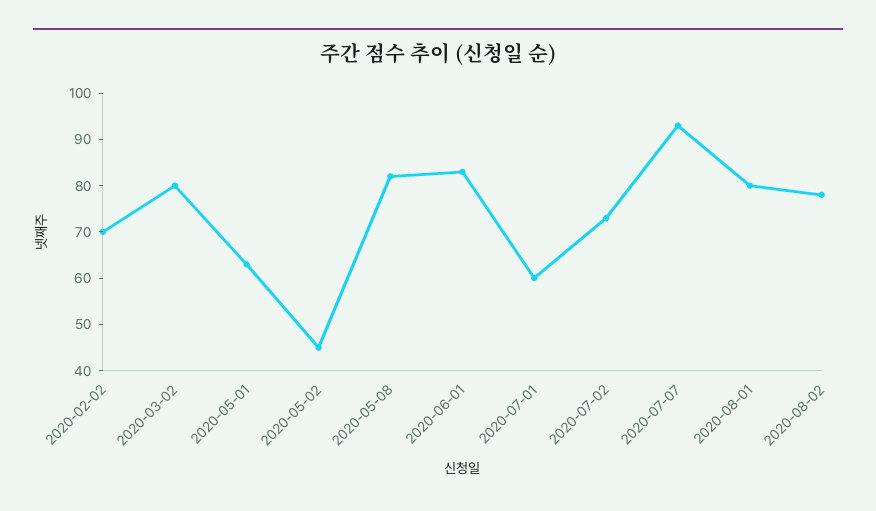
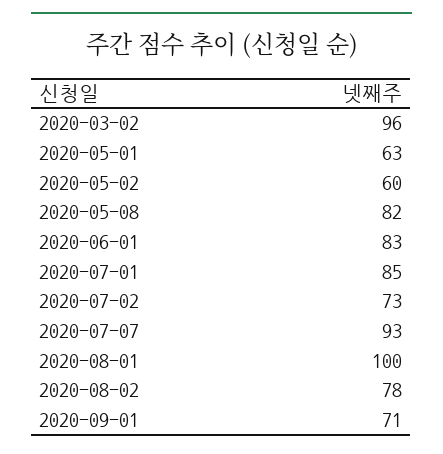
2020-02-02: 70 -> none
2020-03-02: 80 -> 96
2020-05-02: 45 -> 60
2020-07-01: 60 -> 85
2020-08-01: 80 -> 100
2020-09-01: none -> 71

